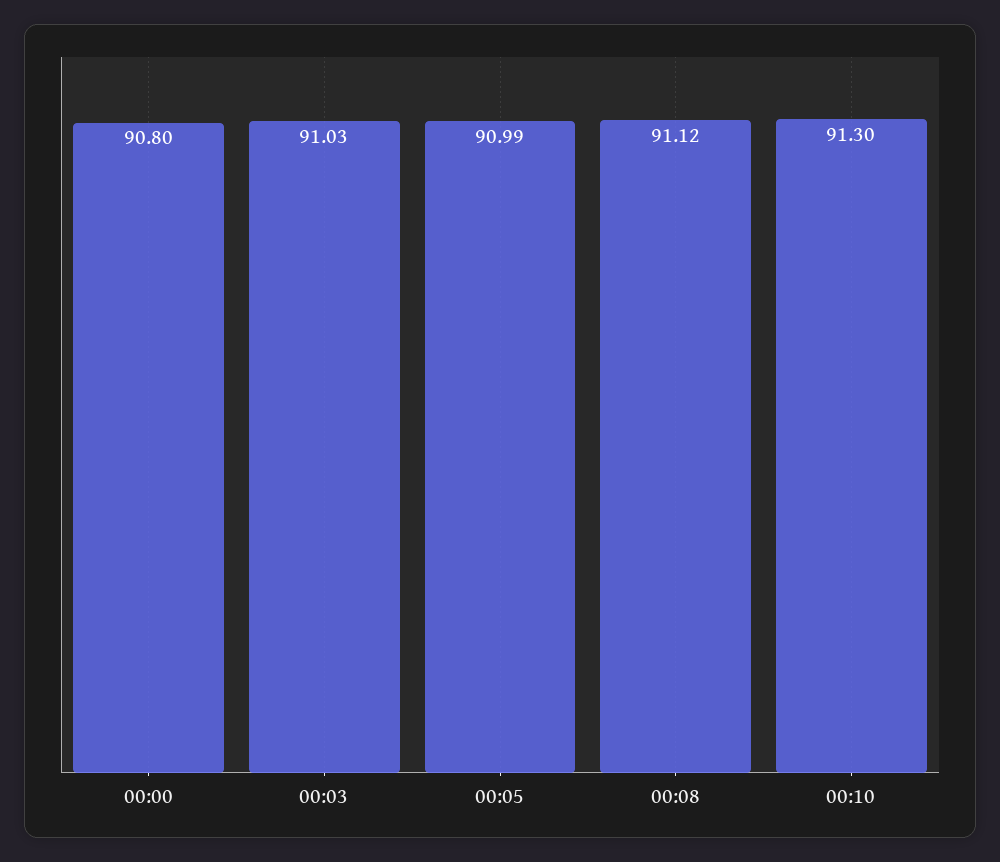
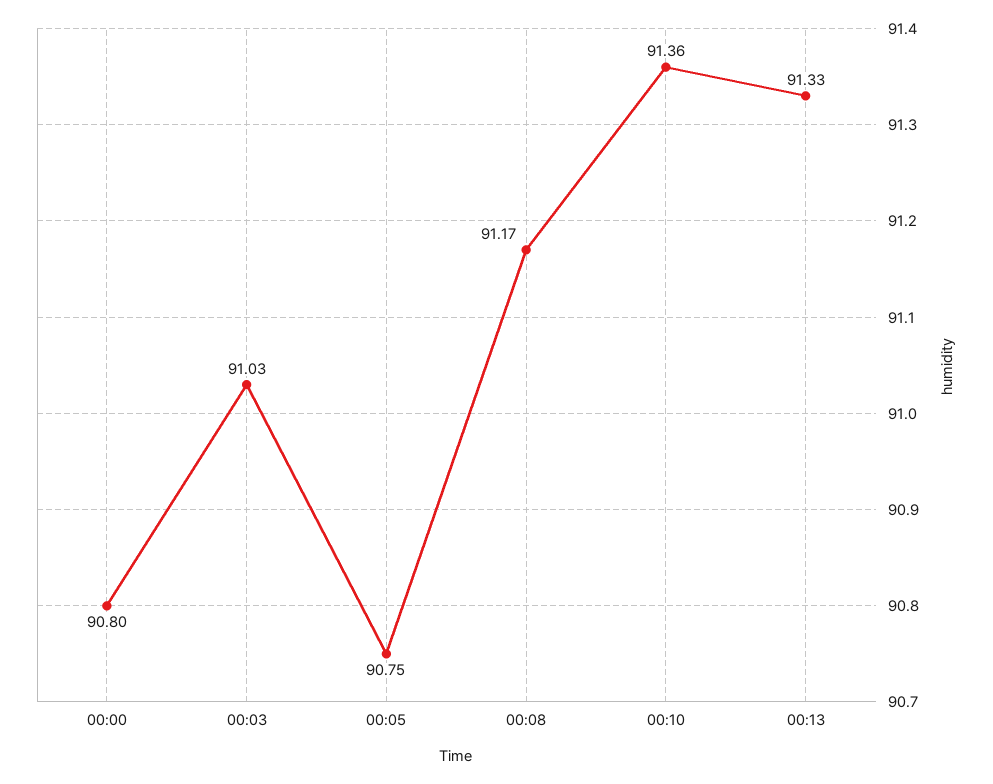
00:05: 90.99 -> 90.75
00:08: 91.12 -> 91.17
00:10: 91.3 -> 91.36
00:13: none -> 91.33

